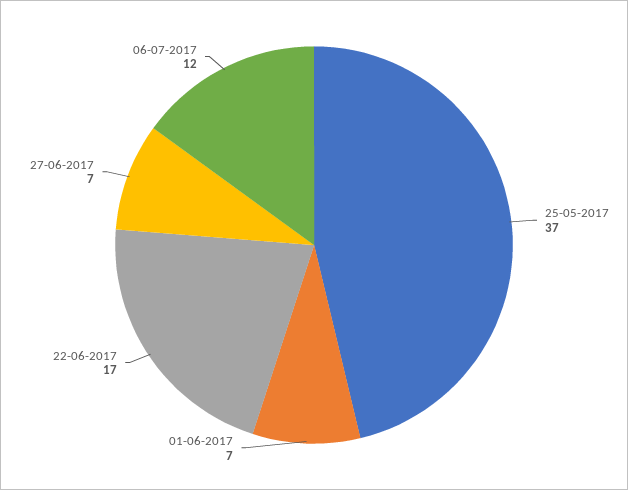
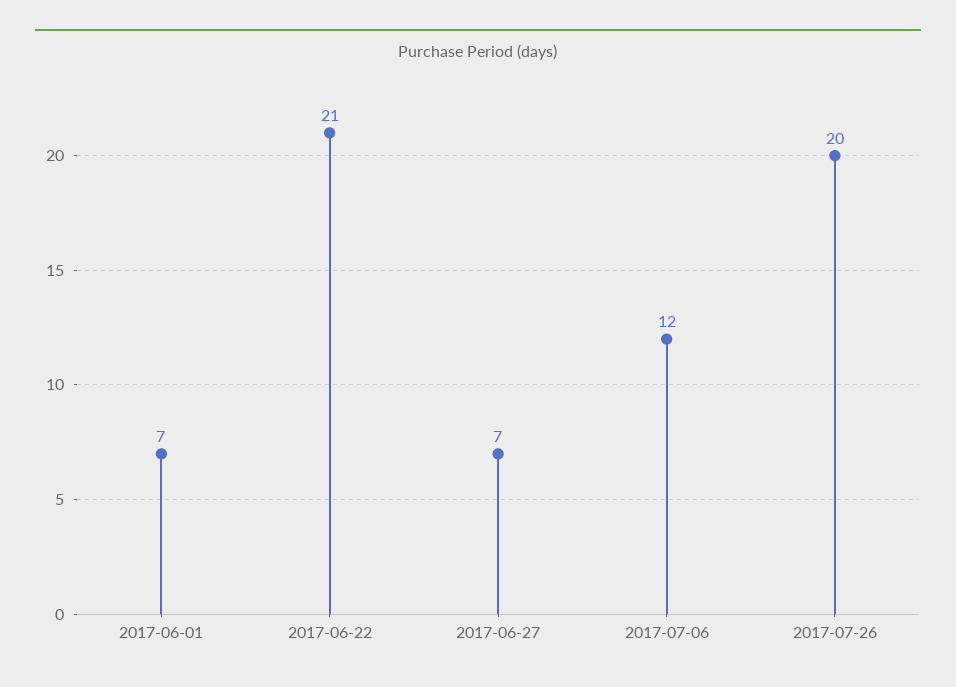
25-05-2017: 37 -> none
22-06-2017: 17 -> 21
2017-07-26: none -> 20

